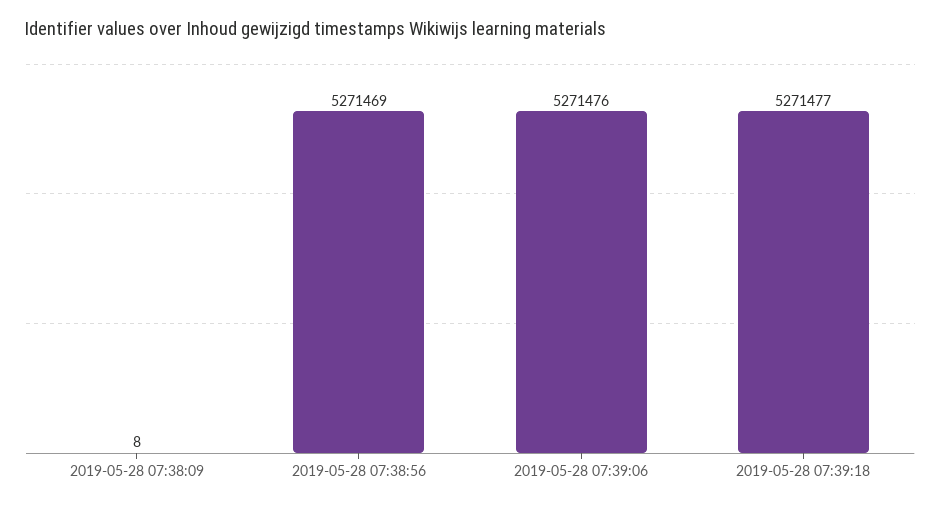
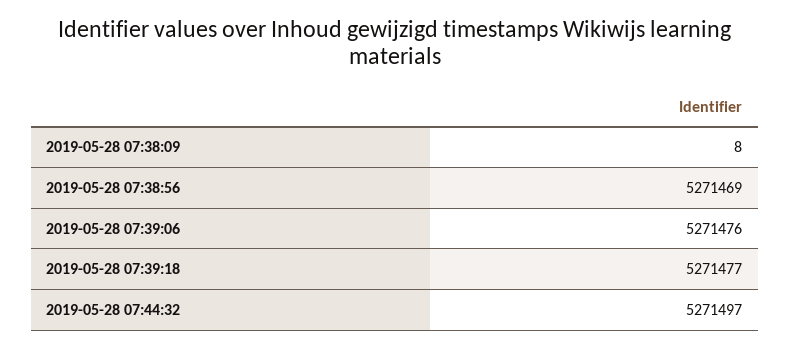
2019-05-28 07:44:32: none -> 5271497

